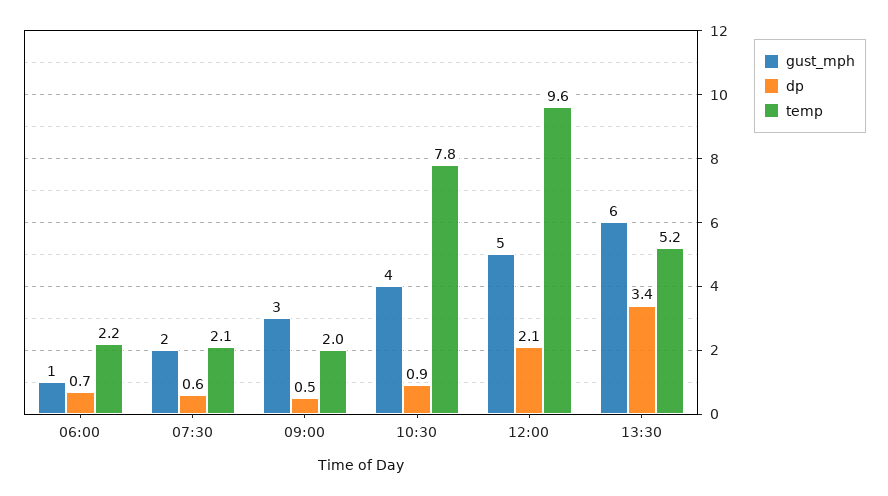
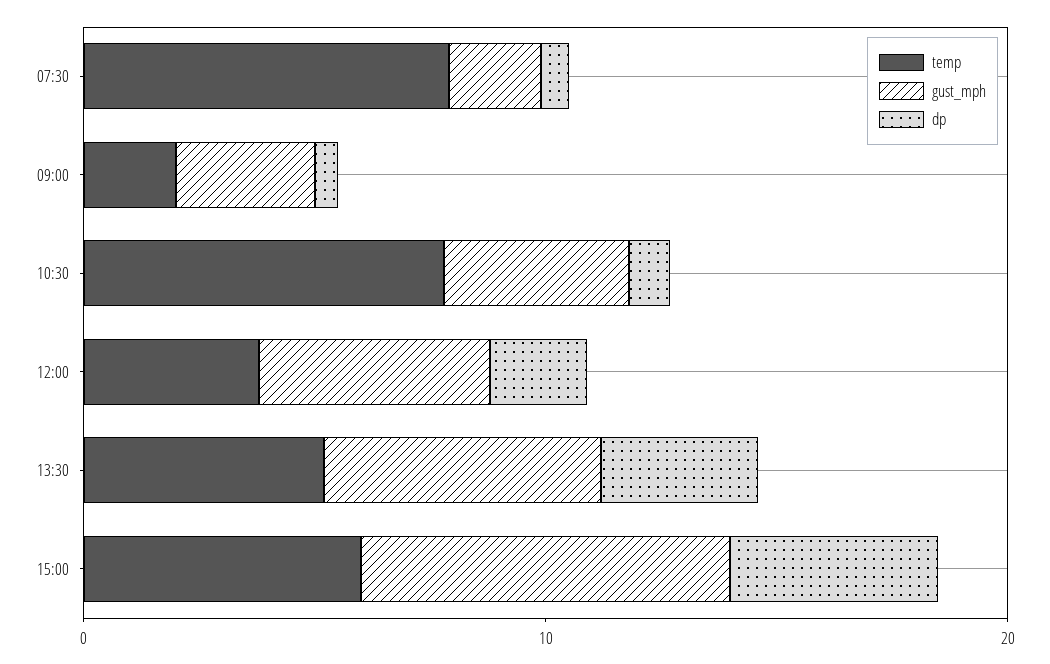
gust_mph, 06:00: 1 -> none
dp, 06:00: 0.7 -> none
temp, 06:00: 2.2 -> none
temp, 07:30: 2.1 -> 8
temp, 12:00: 9.6 -> 4
temp, 15:00: none -> 6
gust_mph, 15:00: none -> 8
dp, 15:00: none -> 4

